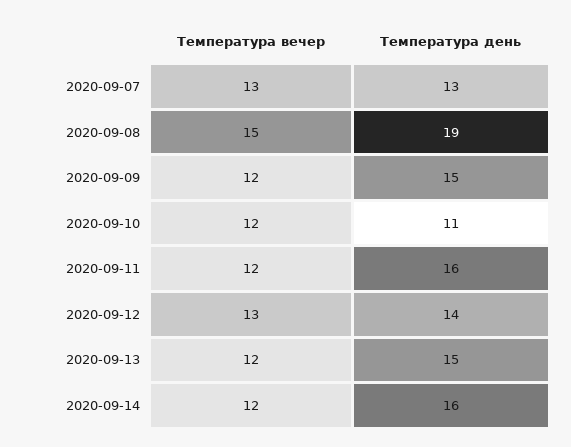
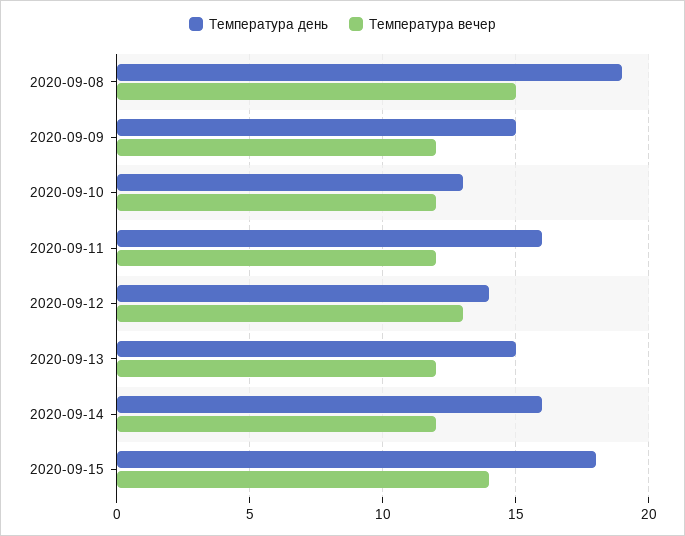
Температура вечер, 2020-09-07: 13 -> none
Температура день, 2020-09-07: 13 -> none
Температура день, 2020-09-10: 11 -> 13
Температура день, 2020-09-15: none -> 18
Температура вечер, 2020-09-15: none -> 14

